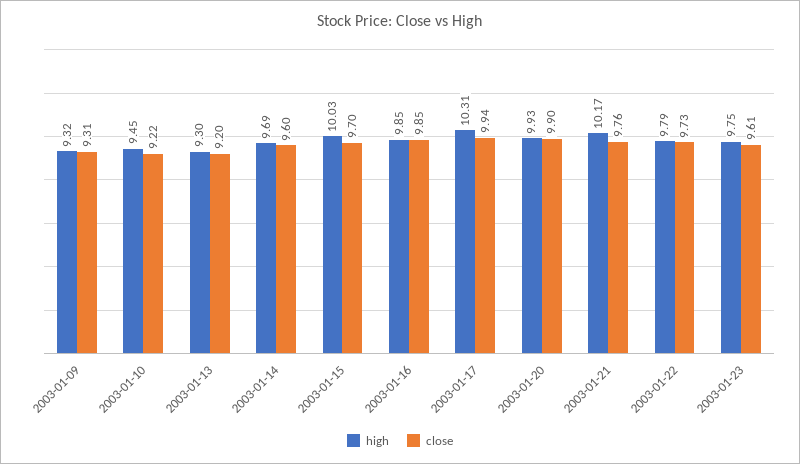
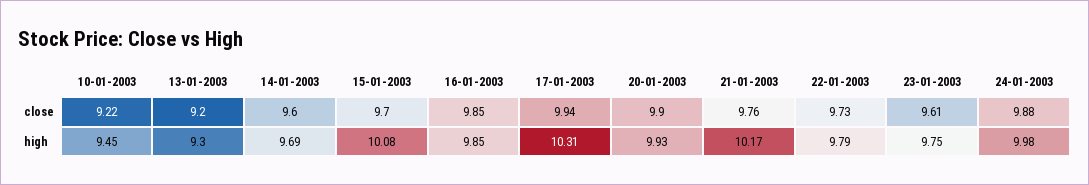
high, 2003-01-09: 9.32 -> none
close, 2003-01-09: 9.31 -> none
high, 2003-01-15: 10.03 -> 10.08
close, 24-01-2003: none -> 9.88
high, 24-01-2003: none -> 9.98

